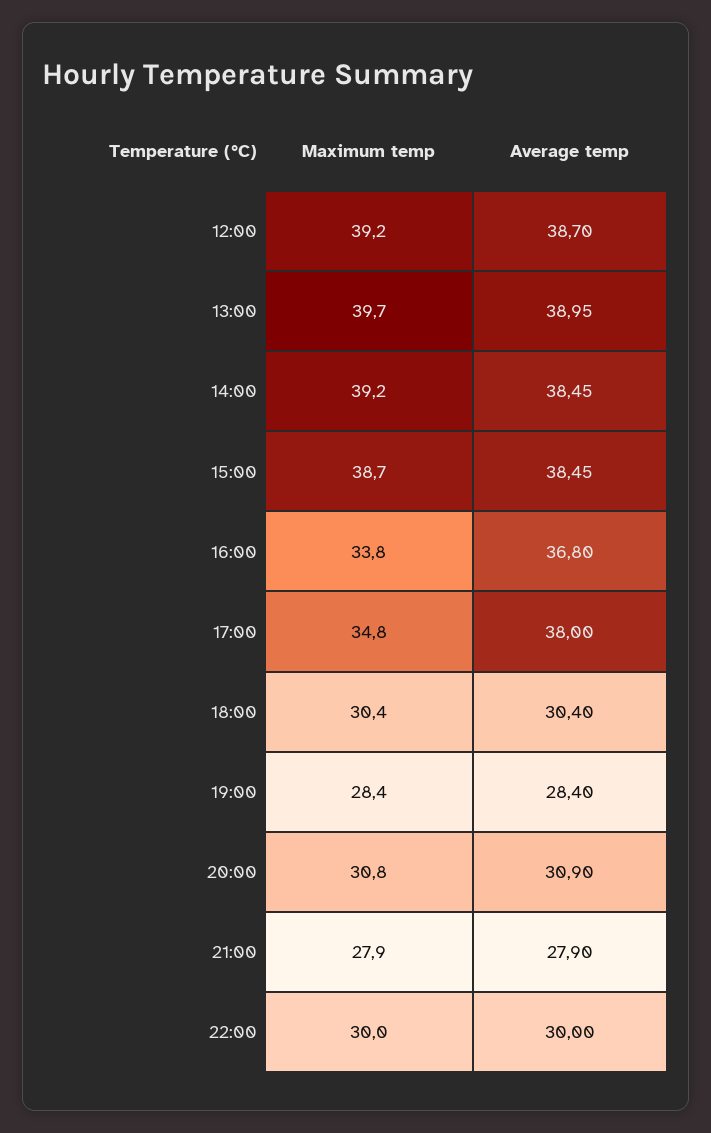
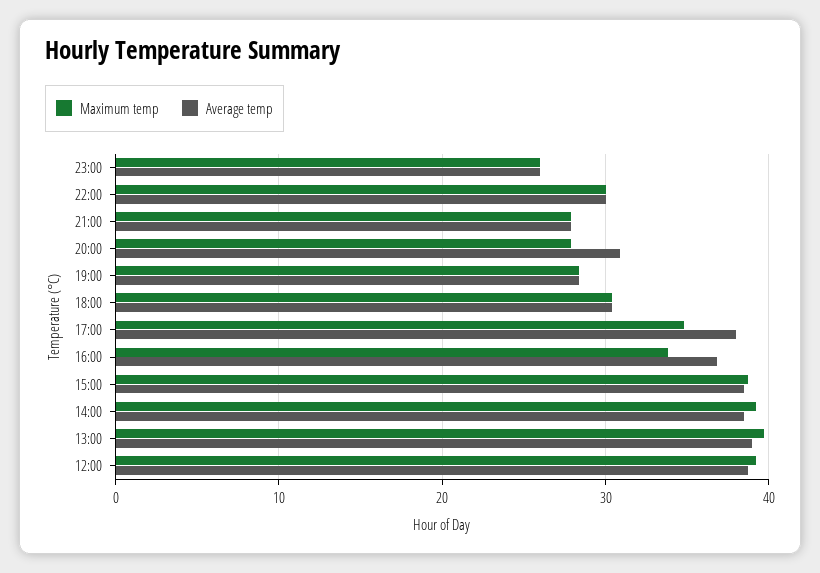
Maximum temp, 20:00: 30.8 -> 28
Maximum temp, 23:00: none -> 26
Average temp, 23:00: none -> 26

